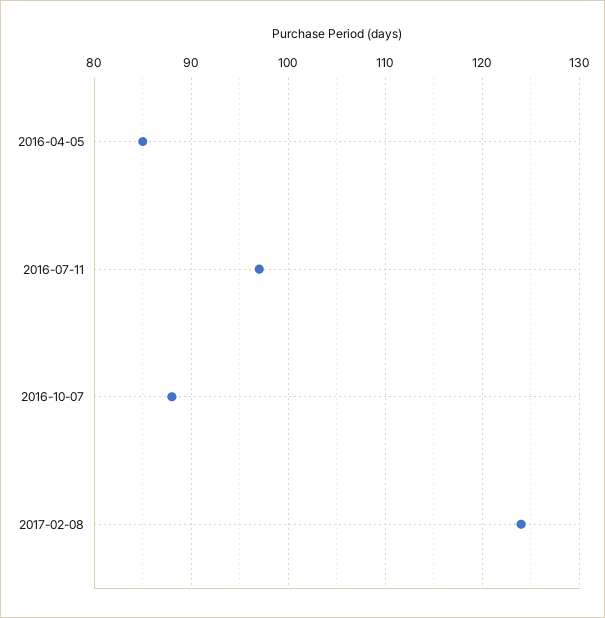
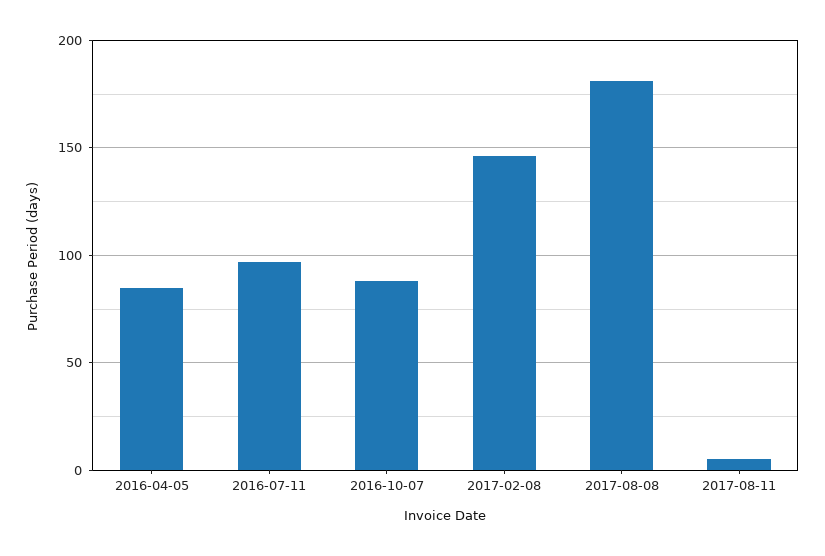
2017-02-08: 124 -> 145
2017-08-08: none -> 180
2017-08-11: none -> 5

